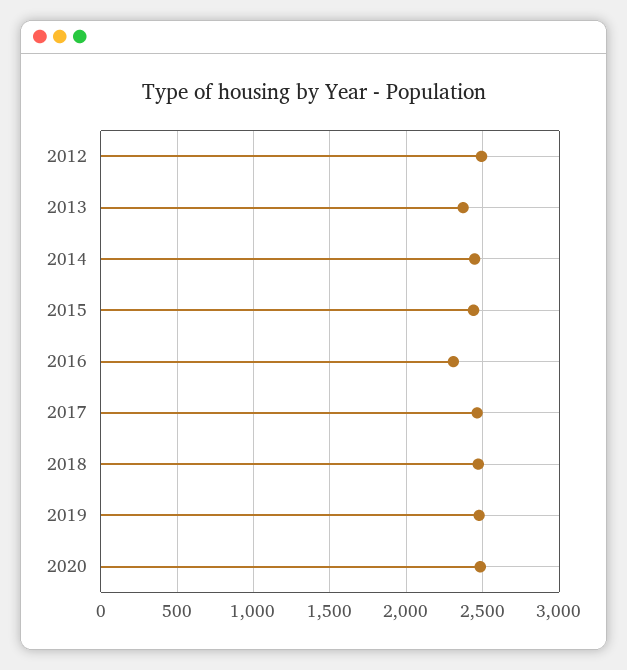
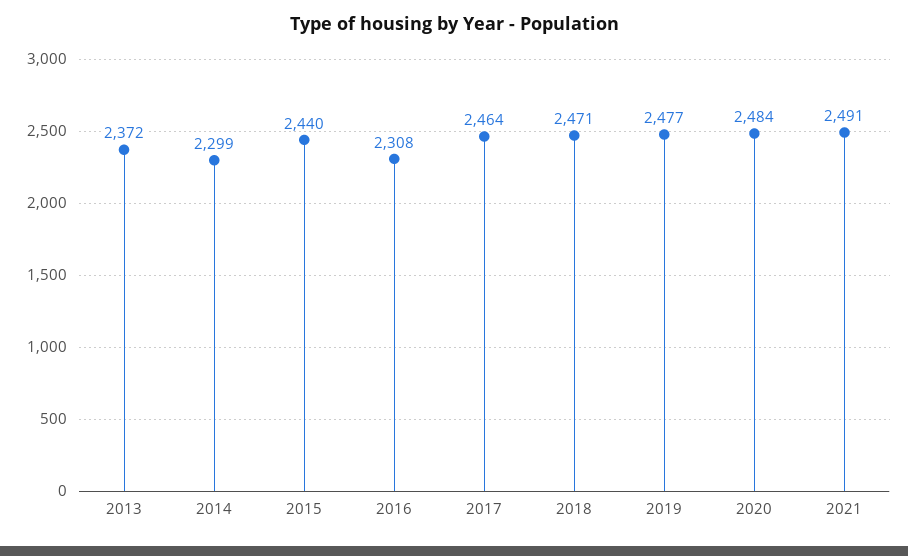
2012: 2500 -> none
2014: 2450 -> 2299
2021: none -> 2491

